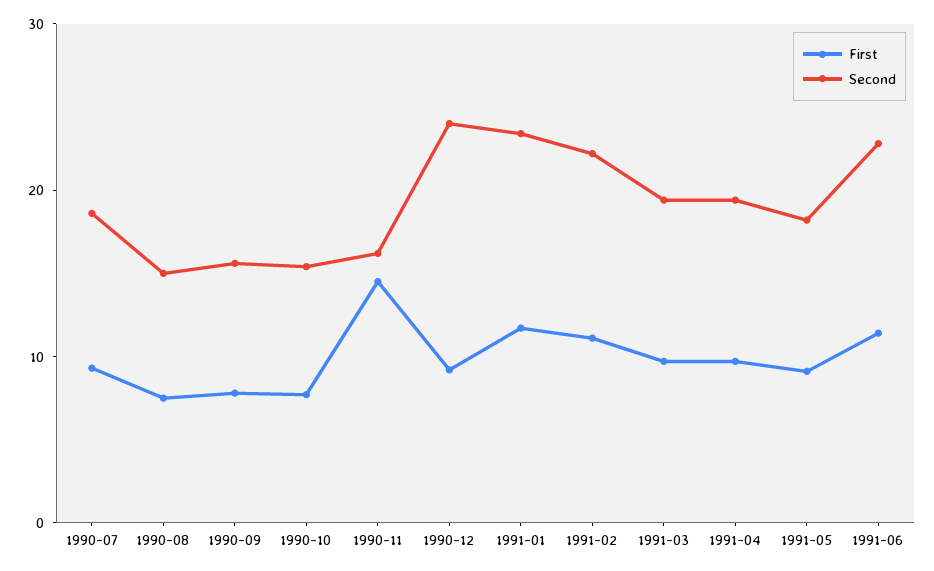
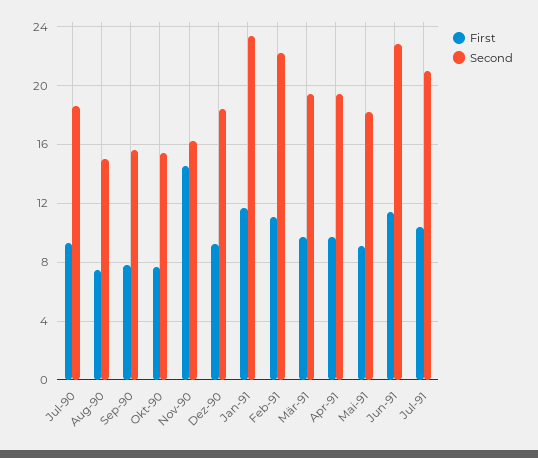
Second, 1990-12: 24 -> 18.5
First, Jul-91: none -> 10.5
Second, Jul-91: none -> 21

